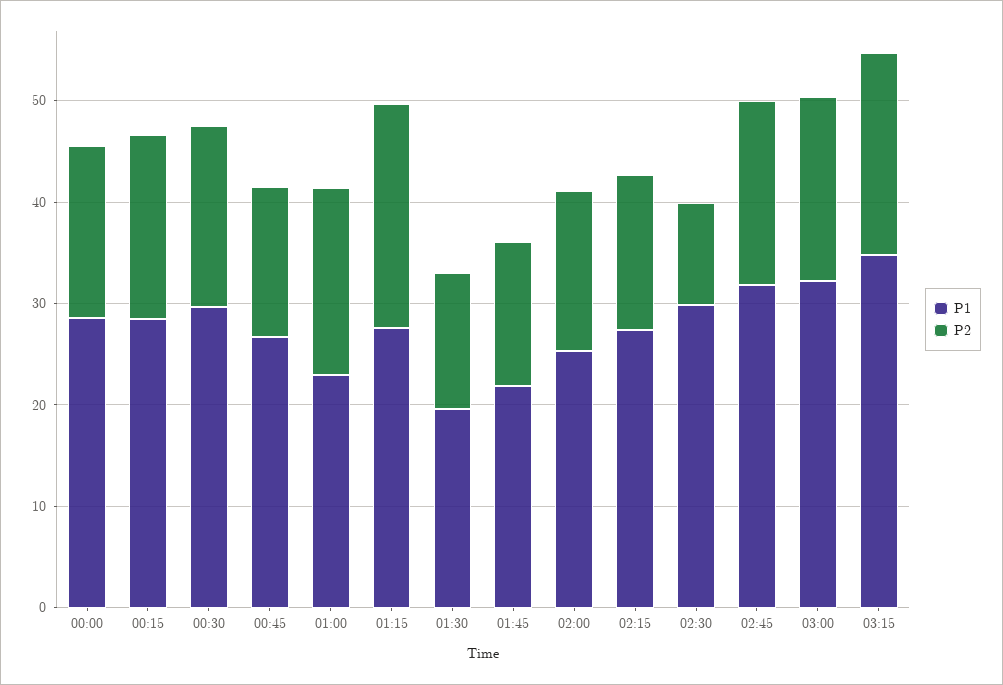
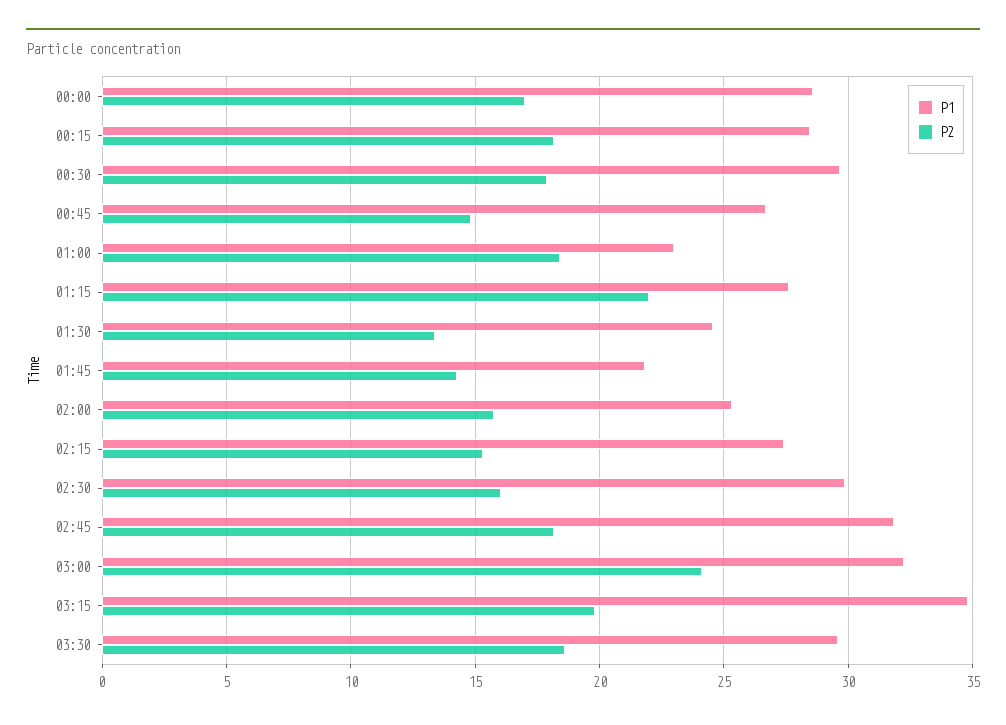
P1, 01:30: 20 -> 24.5
P2, 02:30: 10 -> 16
P2, 03:00: 18 -> 24
P1, 03:30: none -> 29.5
P2, 03:30: none -> 18.5

